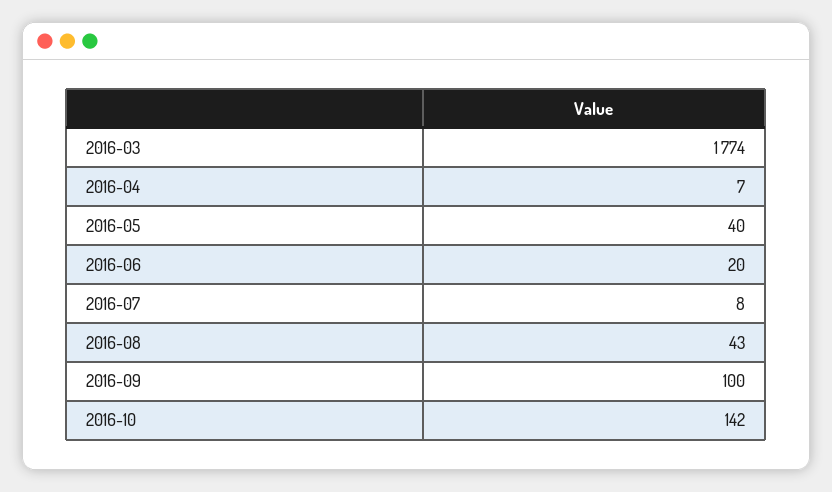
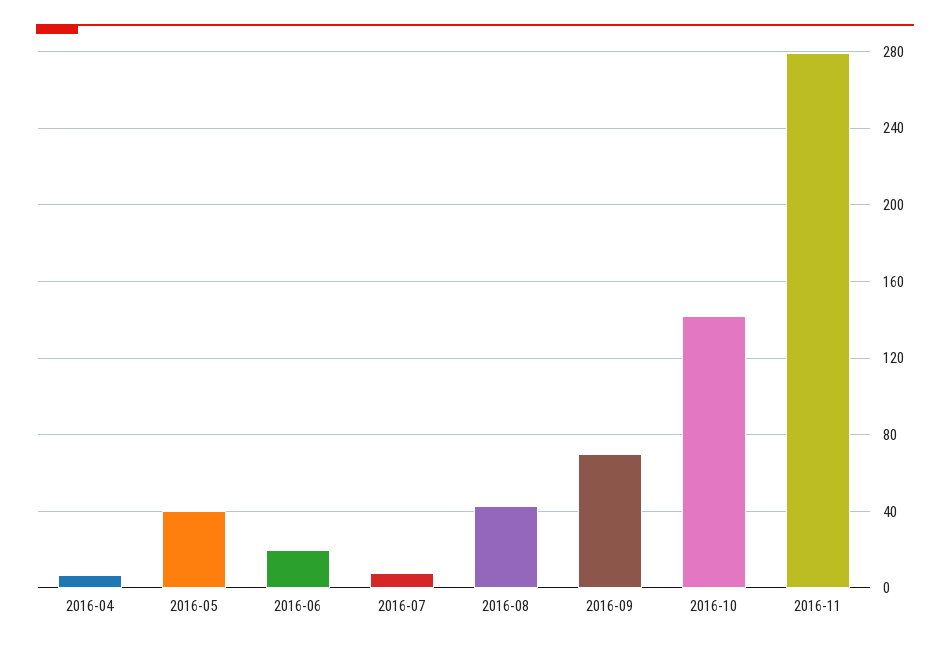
2016-03: 1774 -> none
2016-09: 100 -> 70
2016-11: none -> 280

